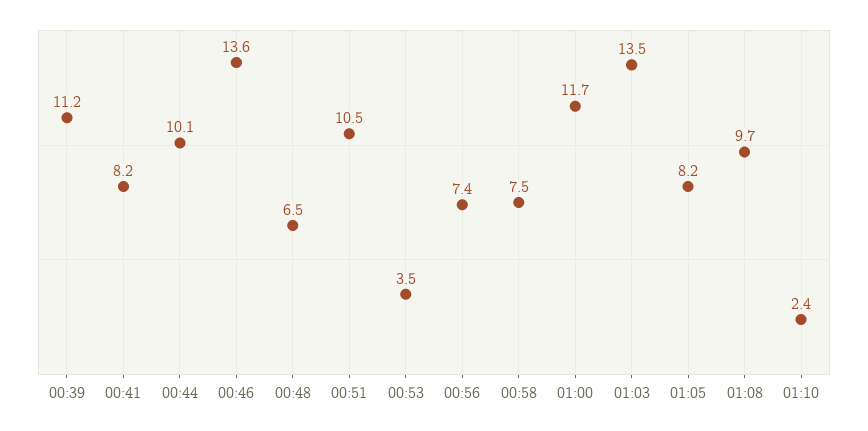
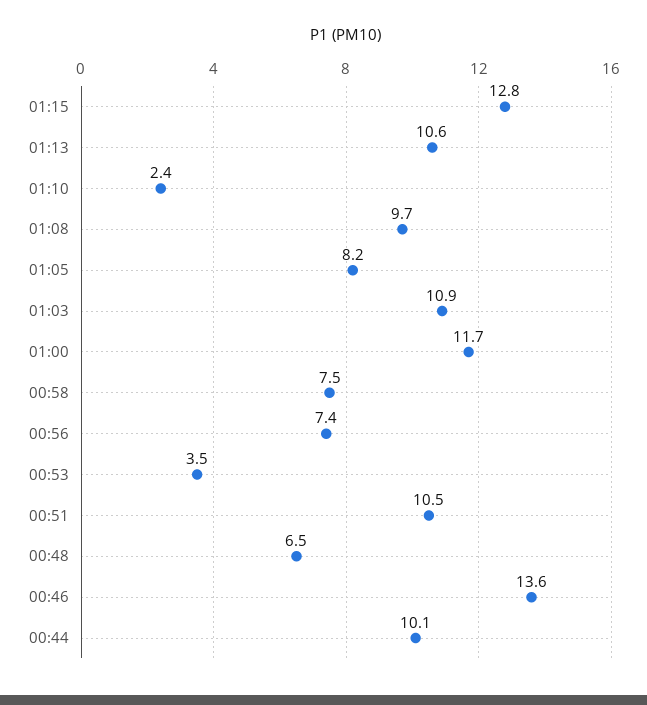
00:39: 11.2 -> none
00:41: 8.2 -> none
01:03: 13.5 -> 10.9
01:15: none -> 12.8
01:13: none -> 10.6

